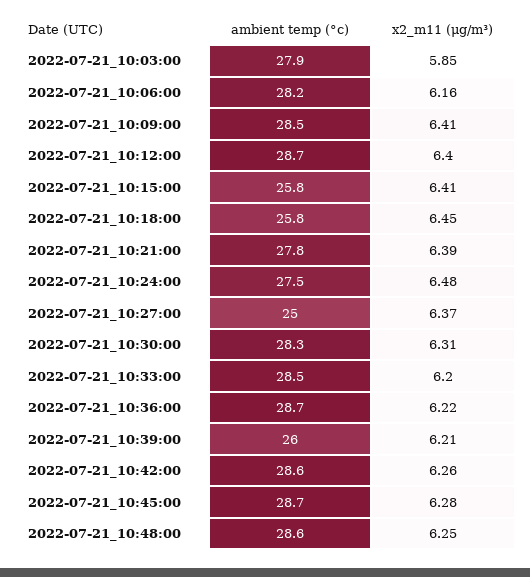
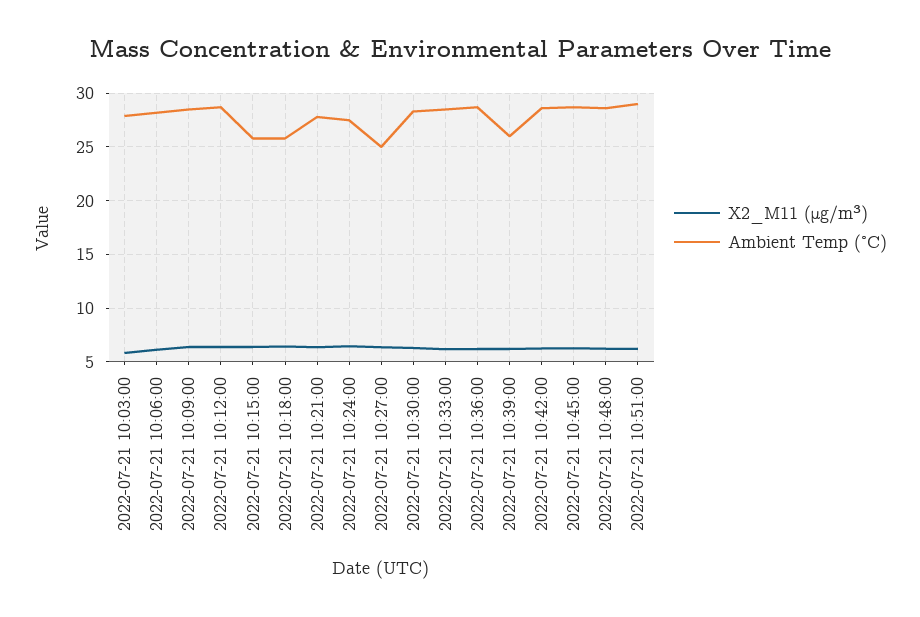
x2_m11 (μg/m³), 2022-07-21 10:51:00: none -> 6
ambient temp (°c), 2022-07-21 10:51:00: none -> 29

